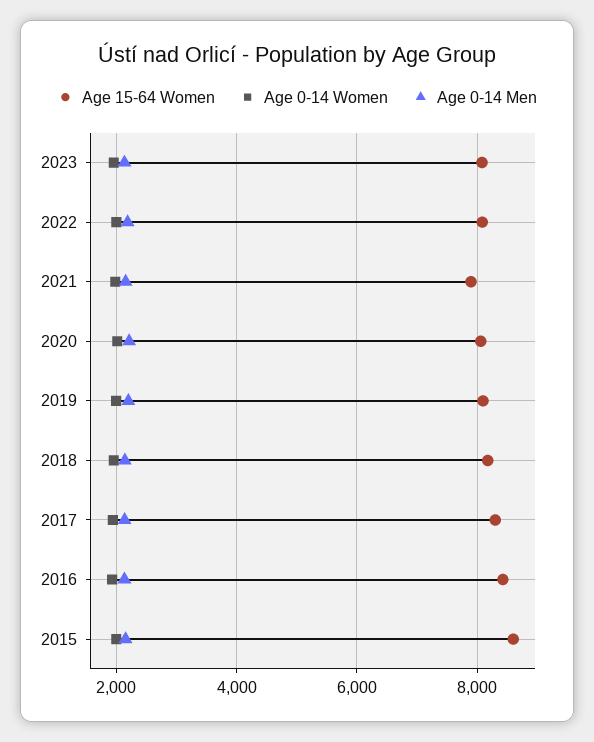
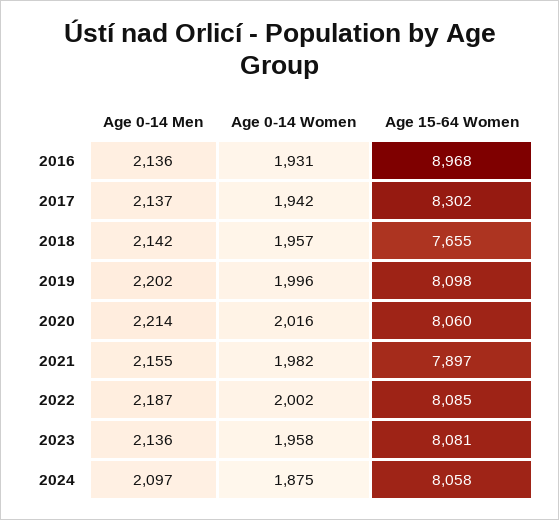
Age 15-64 Women, 2018: 8200 -> 7655
Age 15-64 Women, 2016: 8400 -> 8968
Age 15-64 Women, 2015: 8600 -> none
Age 0-14 Women, 2015: 2000 -> none
Age 0-14 Men, 2015: 2200 -> none
Age 0-14 Men, 2024: none -> 2097
Age 0-14 Women, 2024: none -> 1875
Age 15-64 Women, 2024: none -> 8058

